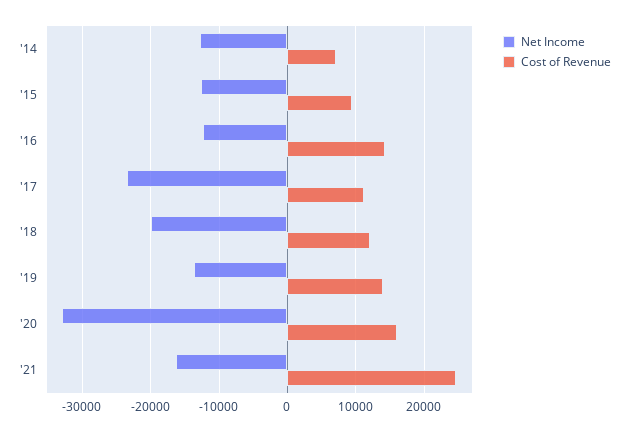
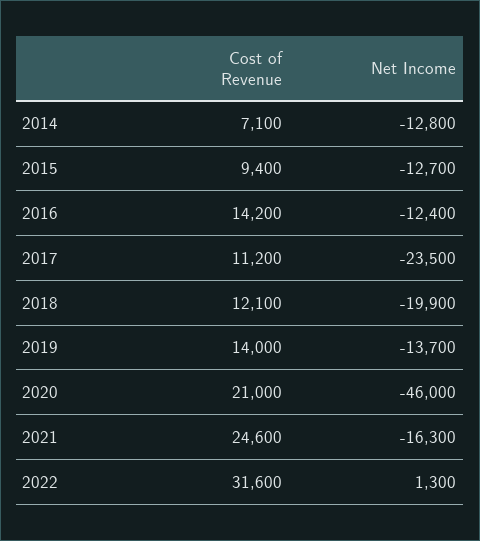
Net Income, '20: -33000 -> -46000
Cost of Revenue, '20: 16000 -> 21000
Cost of Revenue, 2022: none -> 31600
Net Income, 2022: none -> 1300

